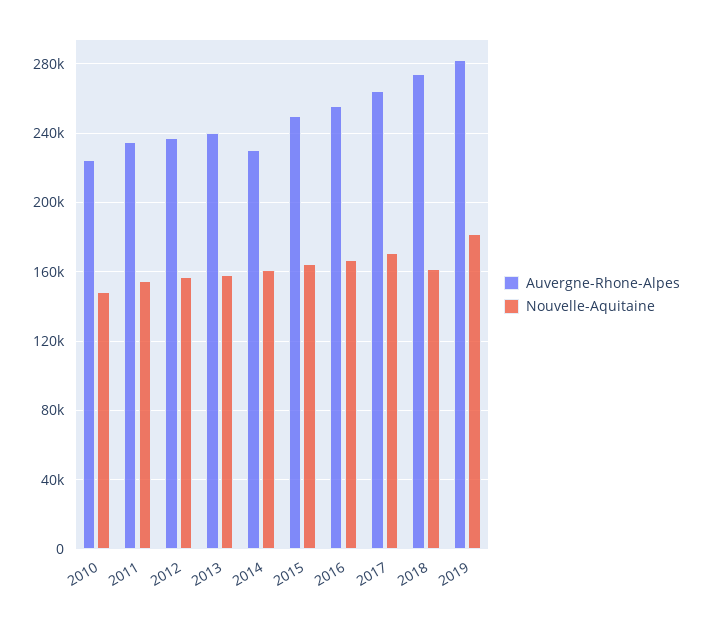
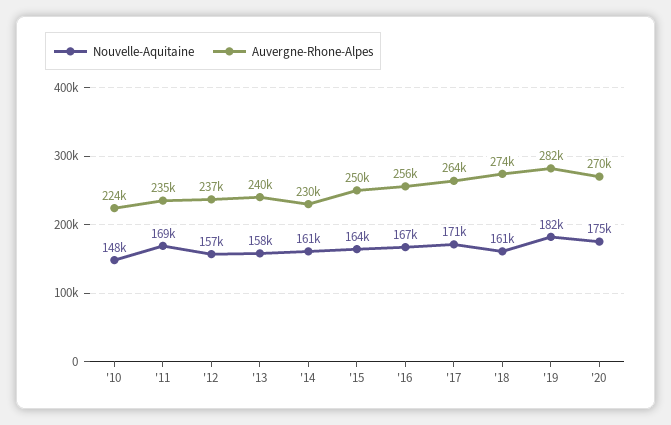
Nouvelle-Aquitaine, 2011: 155000 -> 169000
Nouvelle-Aquitaine, '20: none -> 175000
Auvergne-Rhone-Alpes, '20: none -> 270000

